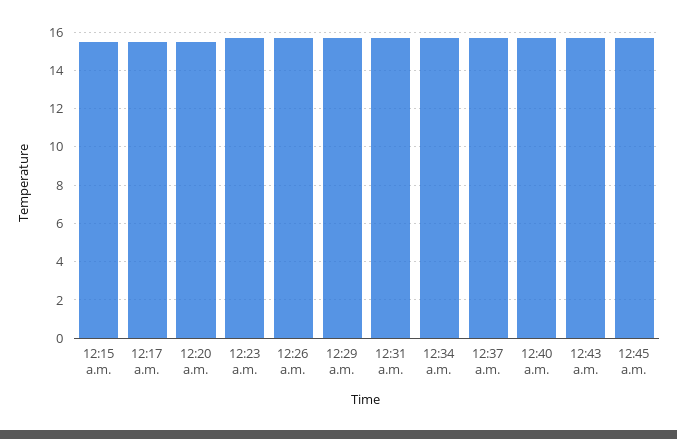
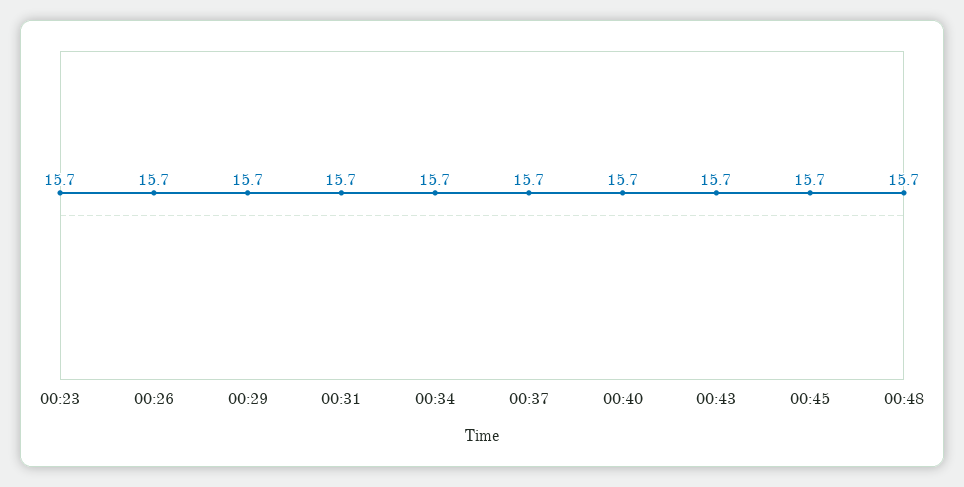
12:15 a.m.: 15.5 -> none
12:17 a.m.: 15.5 -> none
12:20 a.m.: 15.5 -> none
00:48: none -> 15.7

